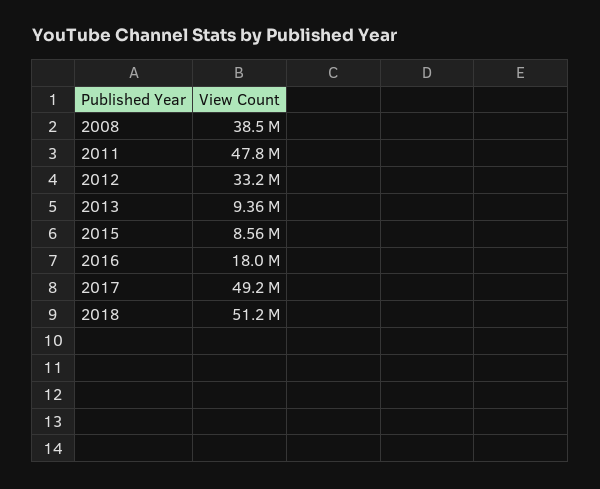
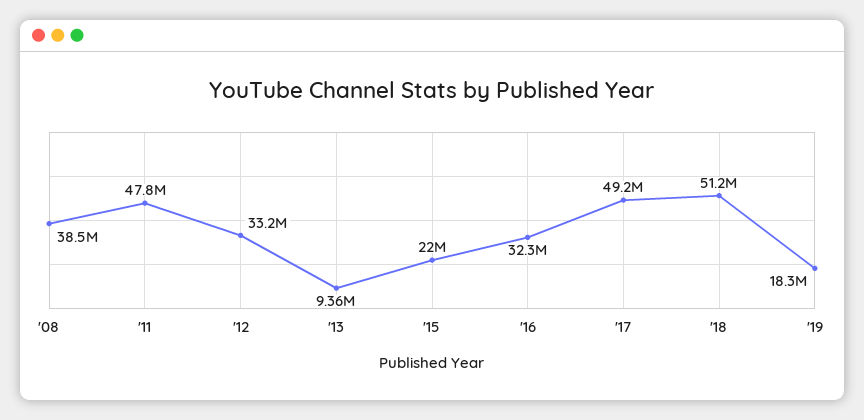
2015: 8560000 -> 22000000
2016: 18000000 -> 32300000
'19: none -> 18300000

